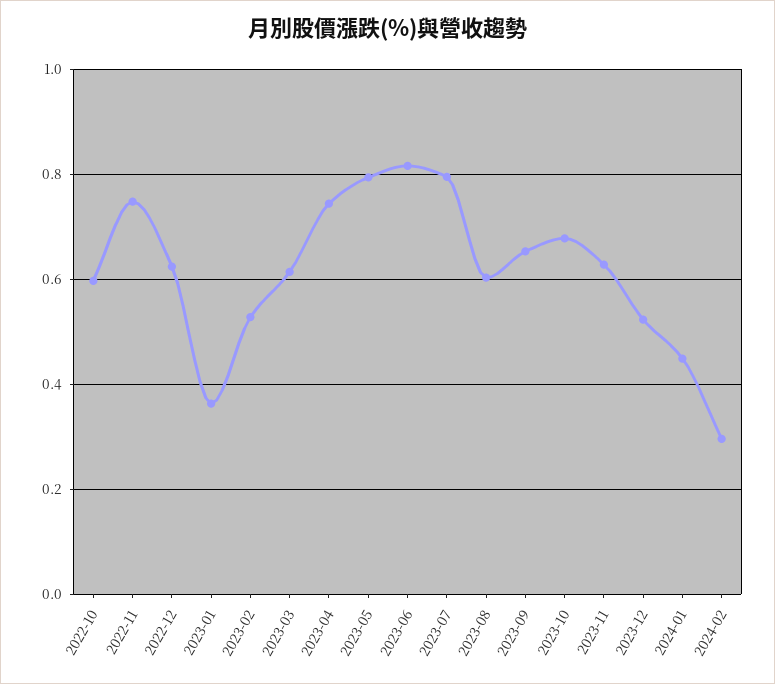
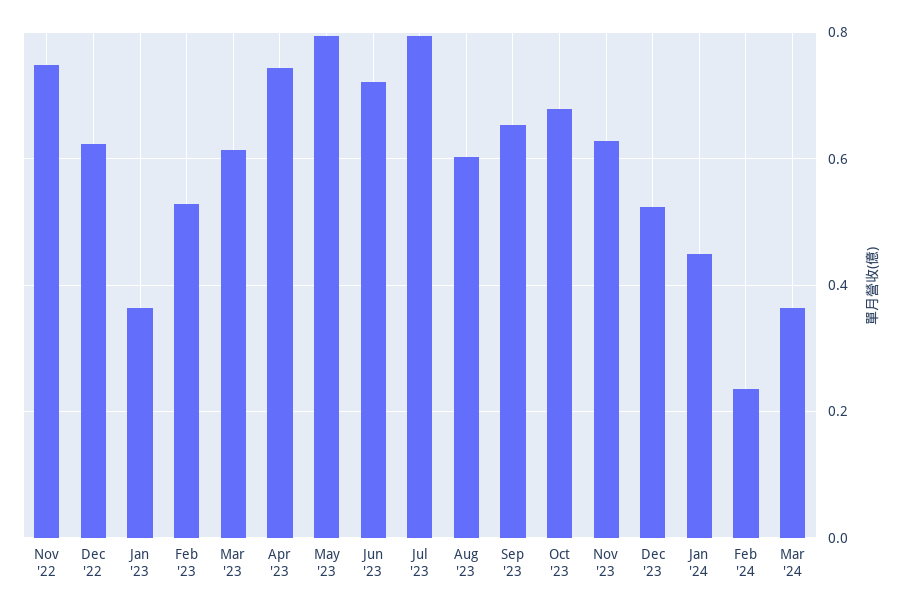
2022-10: 0.6 -> none
2023-06: 0.82 -> 0.72
2024-02: 0.3 -> 0.24
Mar '24: none -> 0.36

